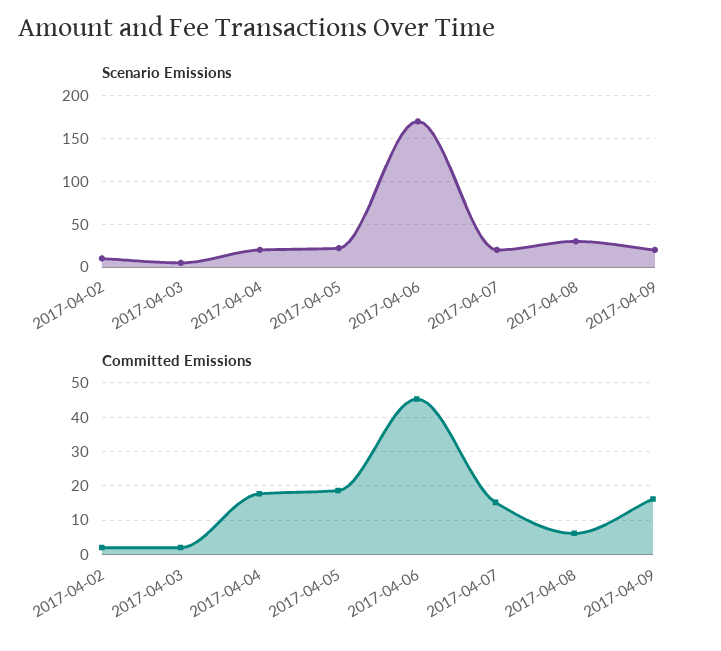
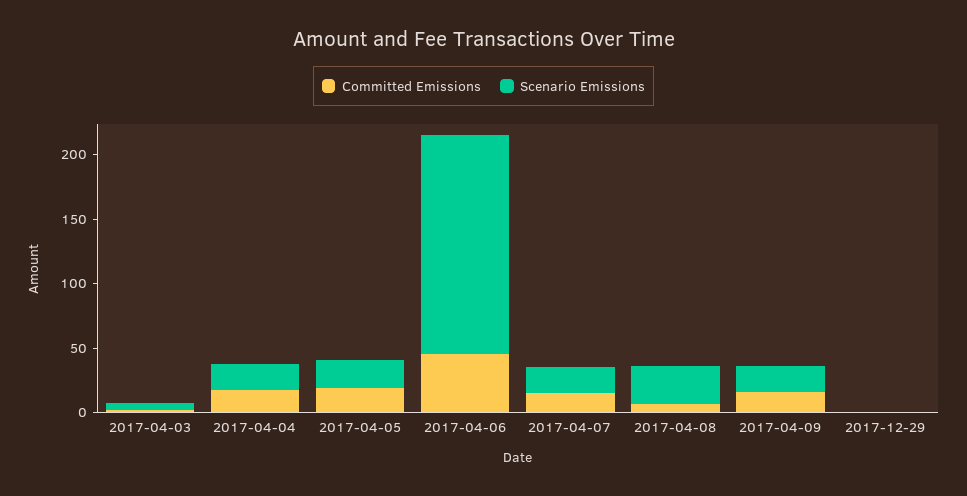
Scenario Emissions, 2017-04-02: 10 -> none
Committed Emissions, 2017-04-02: 2 -> none
Committed Emissions, 2017-12-29: none -> 0
Scenario Emissions, 2017-12-29: none -> 0

